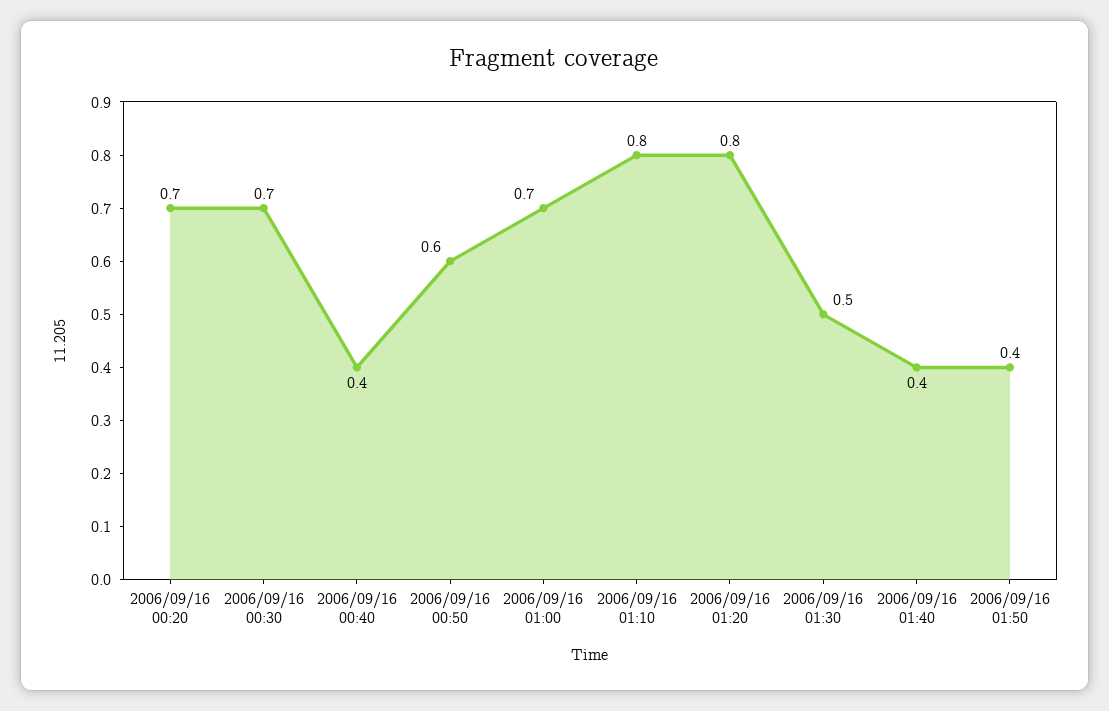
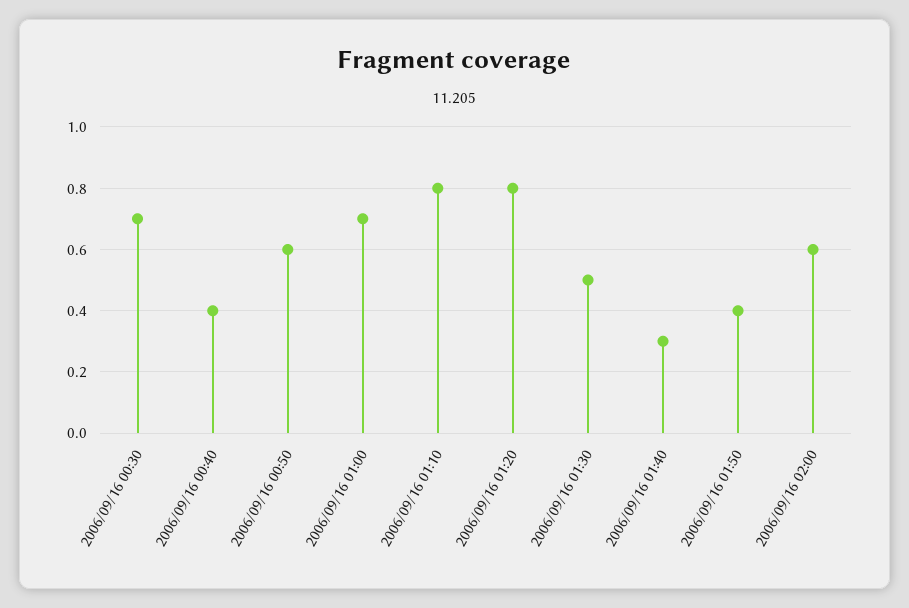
2006/09/16 00:20: 0.7 -> none
2006/09/16 01:40: 0.4 -> 0.3
2006/09/16 02:00: none -> 0.6

